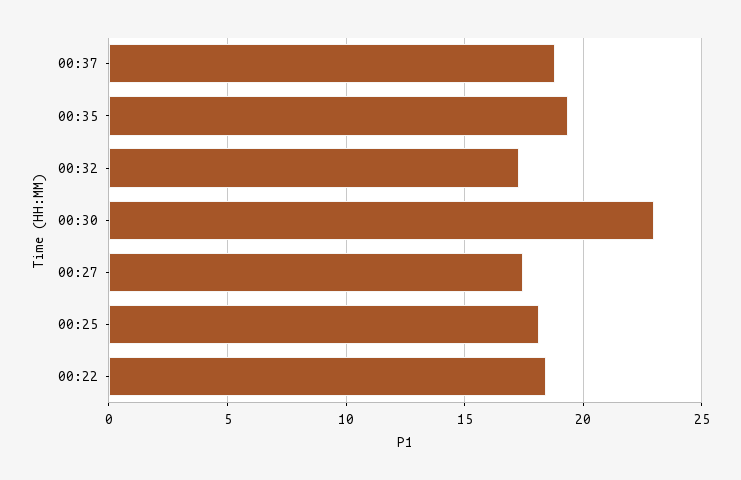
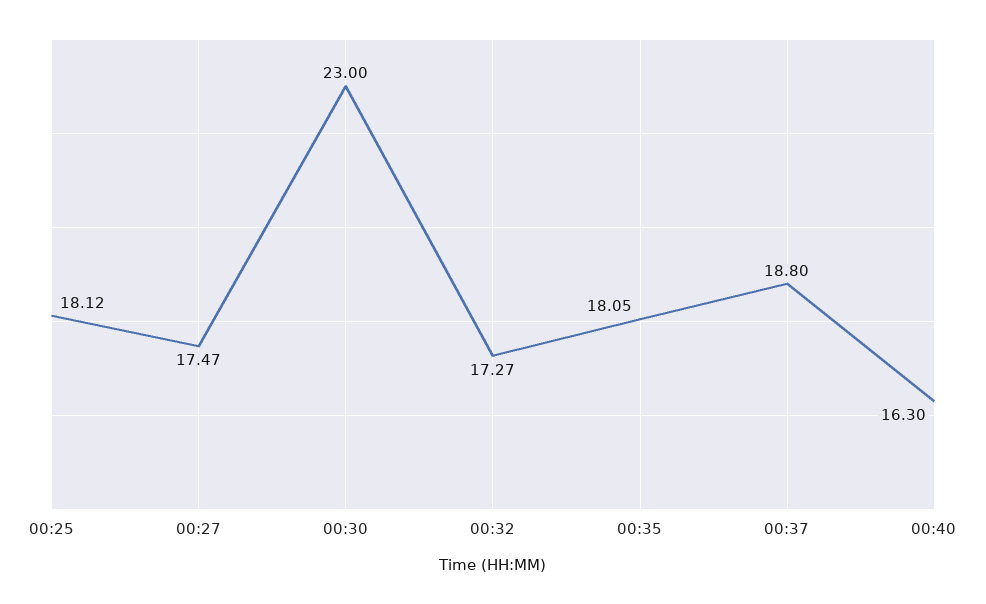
00:35: 19.5 -> 18.05
00:22: 18.5 -> none
00:40: none -> 16.3

